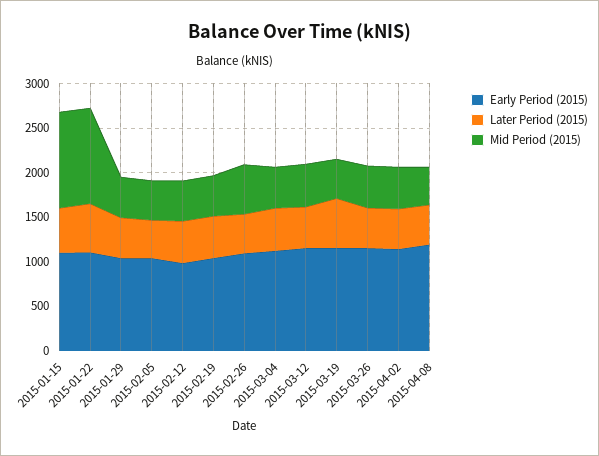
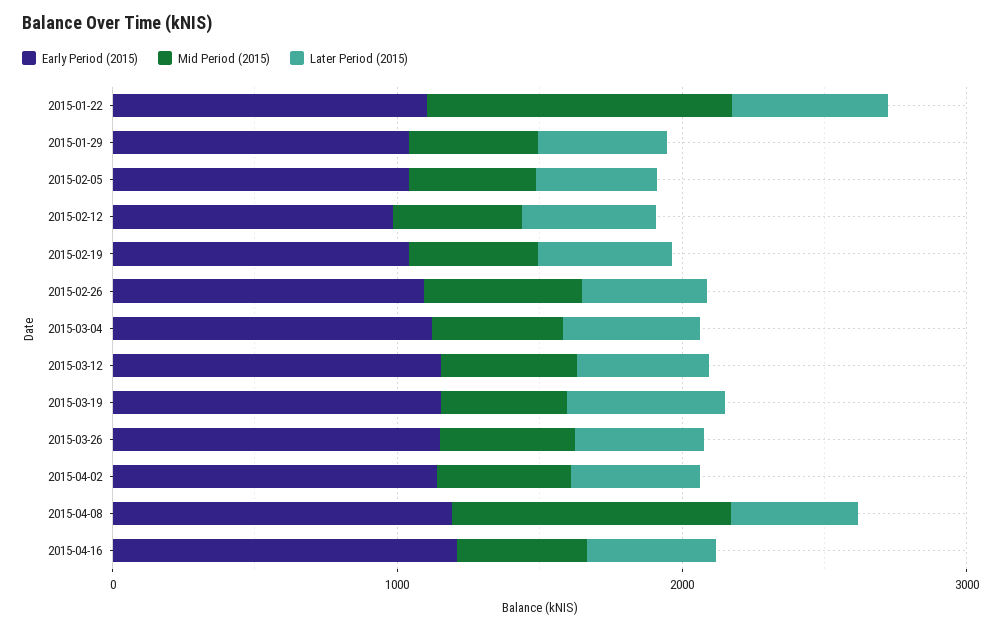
Early Period (2015), 2015-01-15: 1100 -> none
Later Period (2015), 2015-01-15: 500 -> none
Mid Period (2015), 2015-01-15: 1100 -> none
Mid Period (2015), 2015-04-08: 400 -> 1000
Early Period (2015), 2015-04-16: none -> 1200
Mid Period (2015), 2015-04-16: none -> 400
Later Period (2015), 2015-04-16: none -> 400

